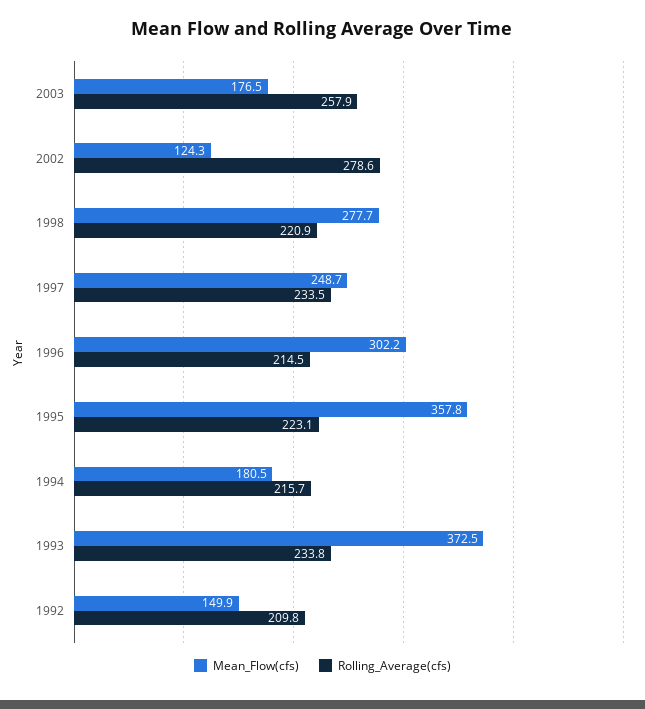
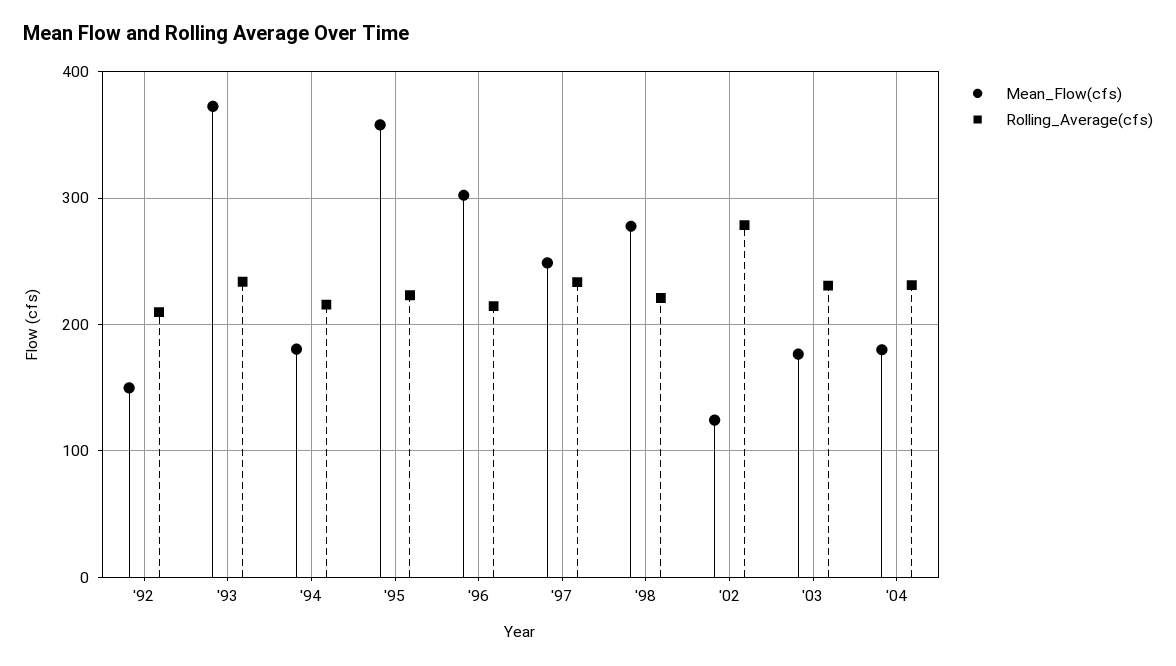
Rolling_Average(cfs), 2003: 257.9 -> 230
Mean_Flow(cfs), '04: none -> 180
Rolling_Average(cfs), '04: none -> 230

